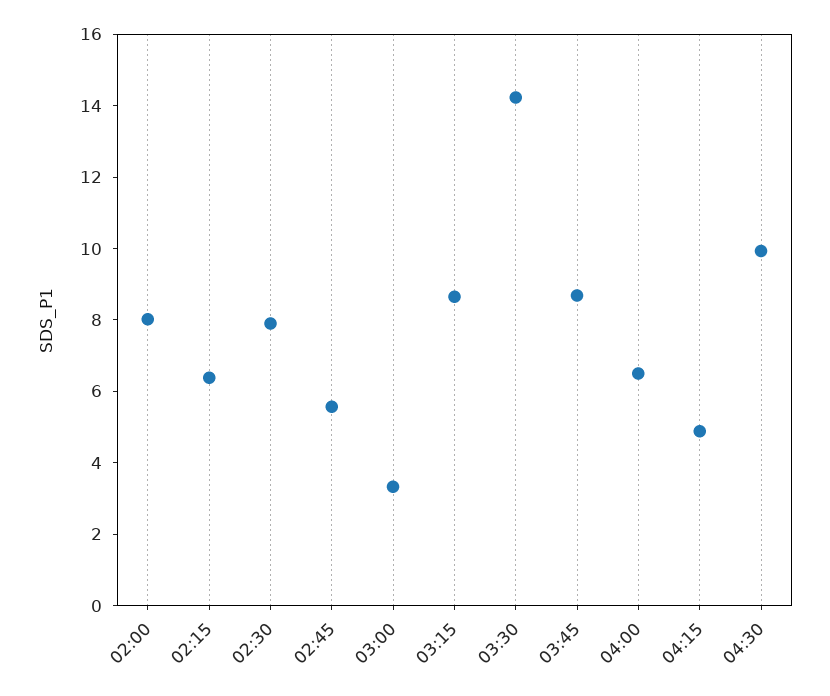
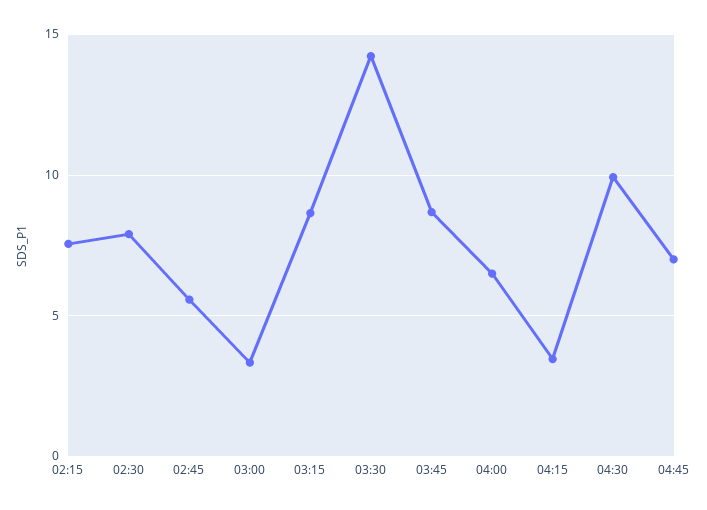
02:00: 8 -> none
02:15: 6.5 -> 7.5
04:15: 5 -> 3.5
04:45: none -> 7

